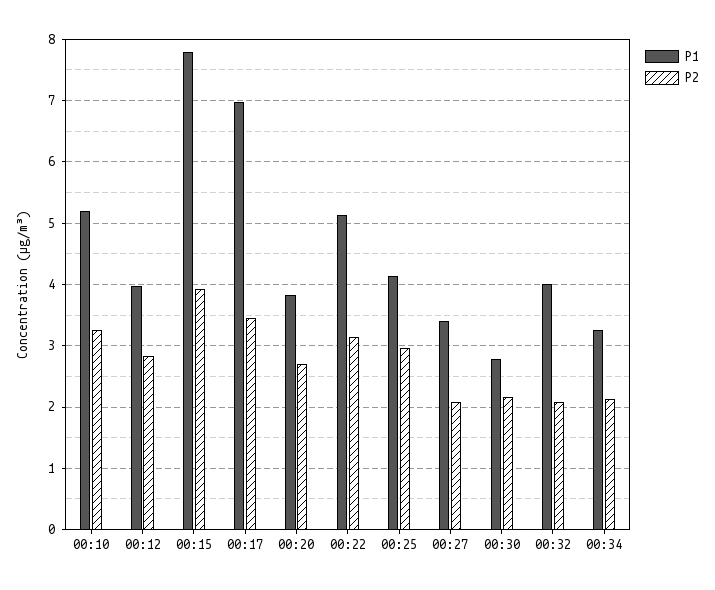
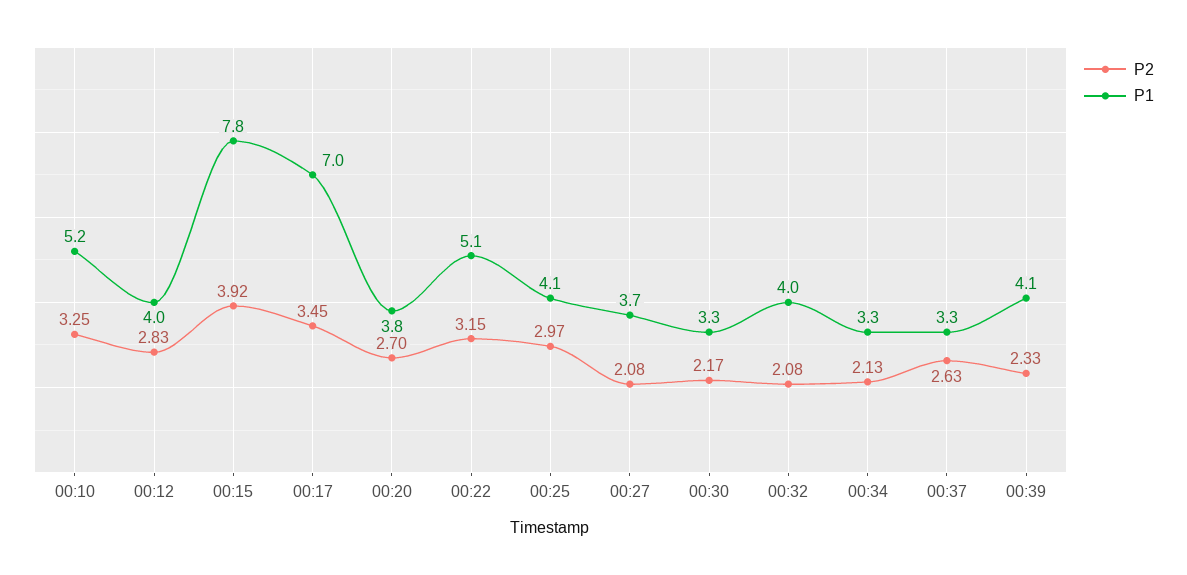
P1, 00:27: 3.4 -> 3.7
P1, 00:30: 2.8 -> 3.3
P2, 00:37: none -> 2.63
P1, 00:37: none -> 3.3
P2, 00:39: none -> 2.33
P1, 00:39: none -> 4.1

